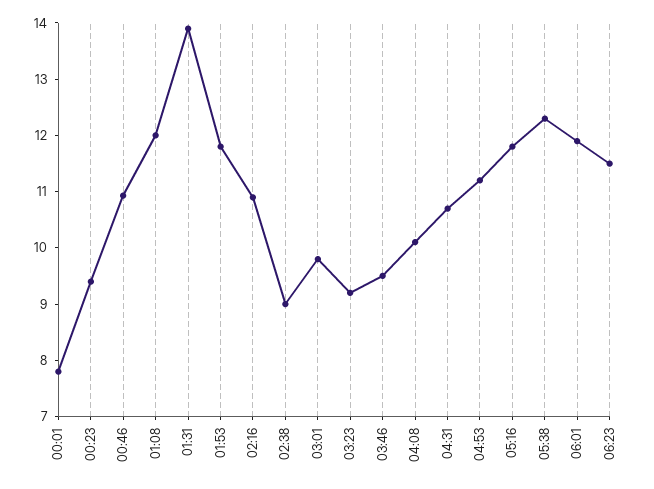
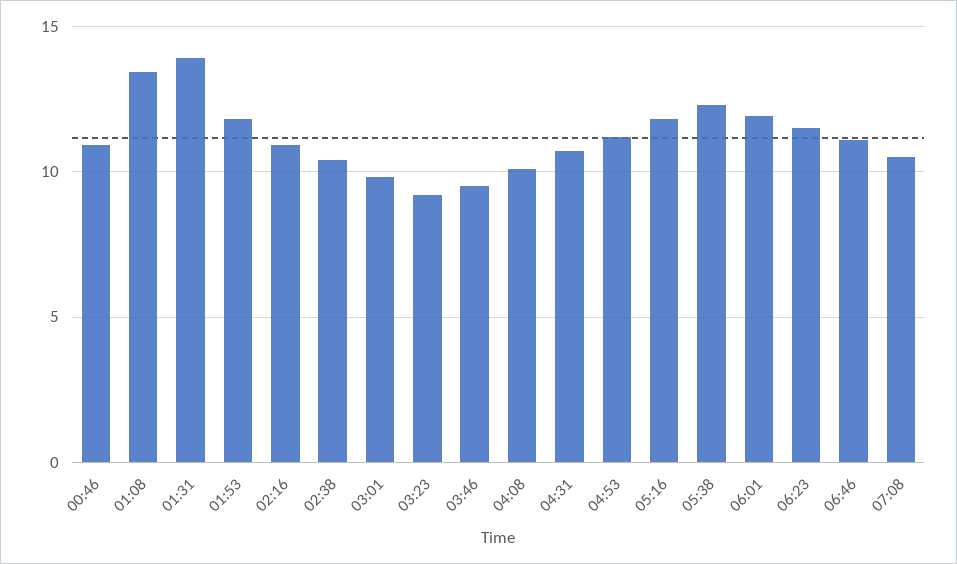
00:01: 7.8 -> none
00:23: 9.4 -> none
01:08: 12 -> 13.5
02:38: 9 -> 10.5
06:46: none -> 11
07:08: none -> 10.5

